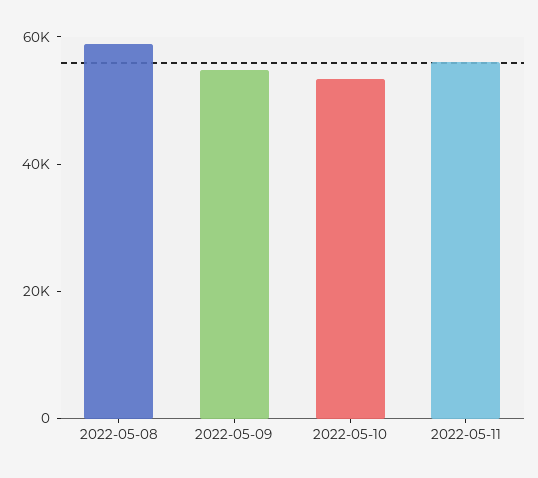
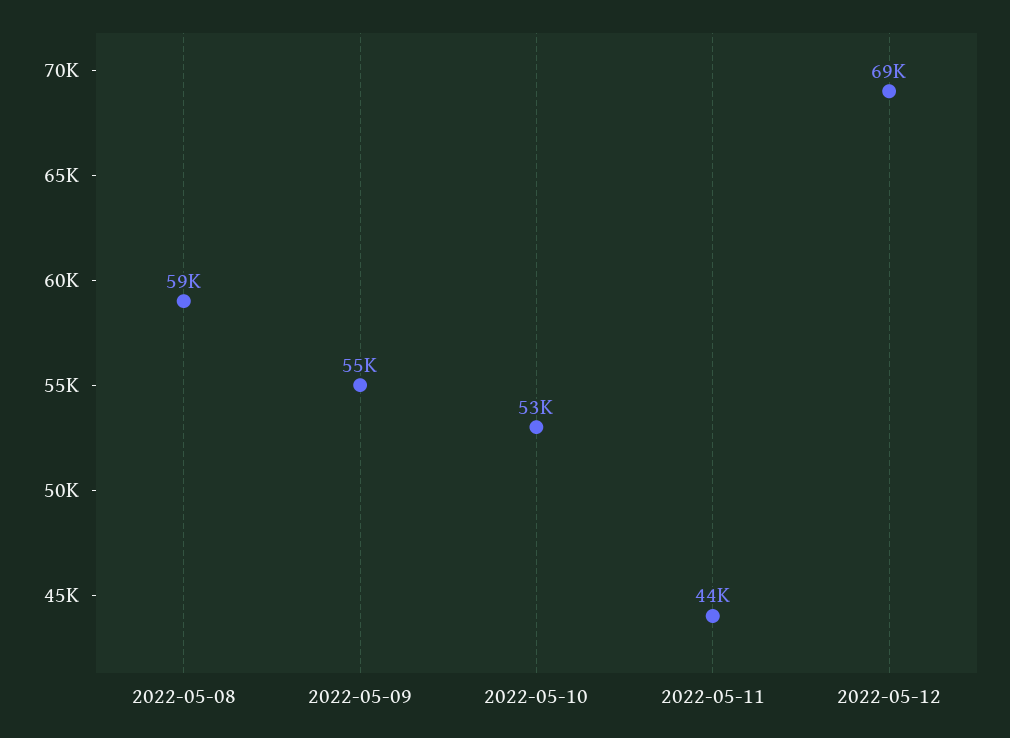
2022-05-11: 55000 -> 44000
2022-05-12: none -> 69000

